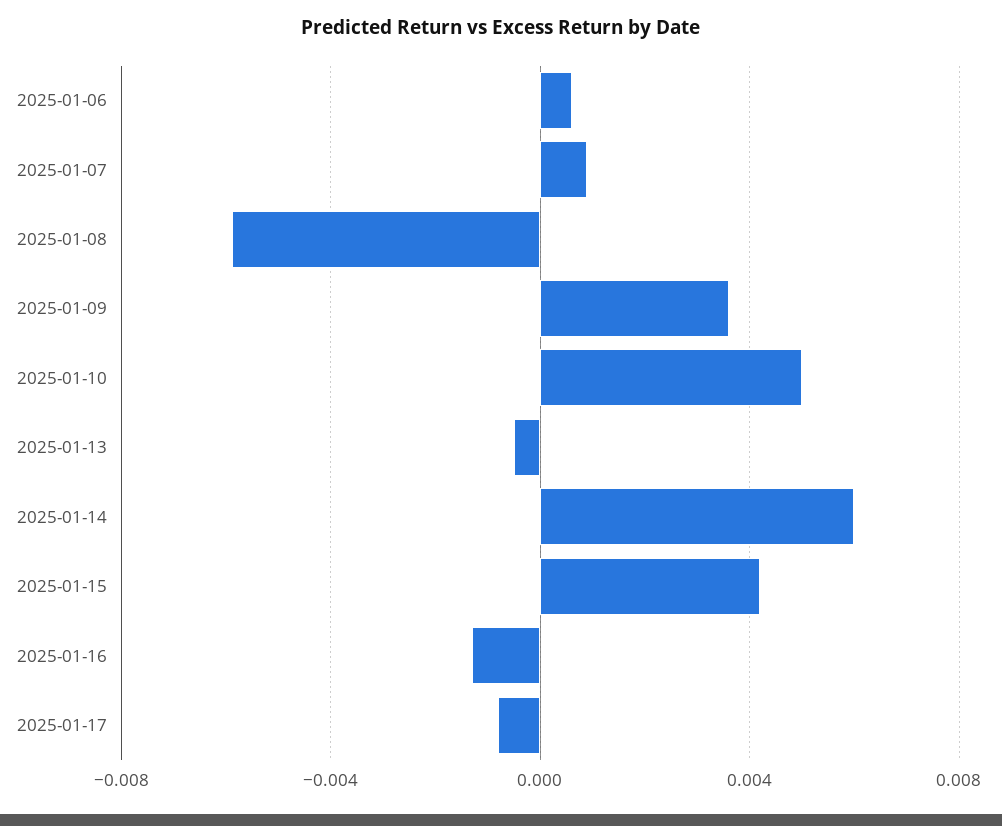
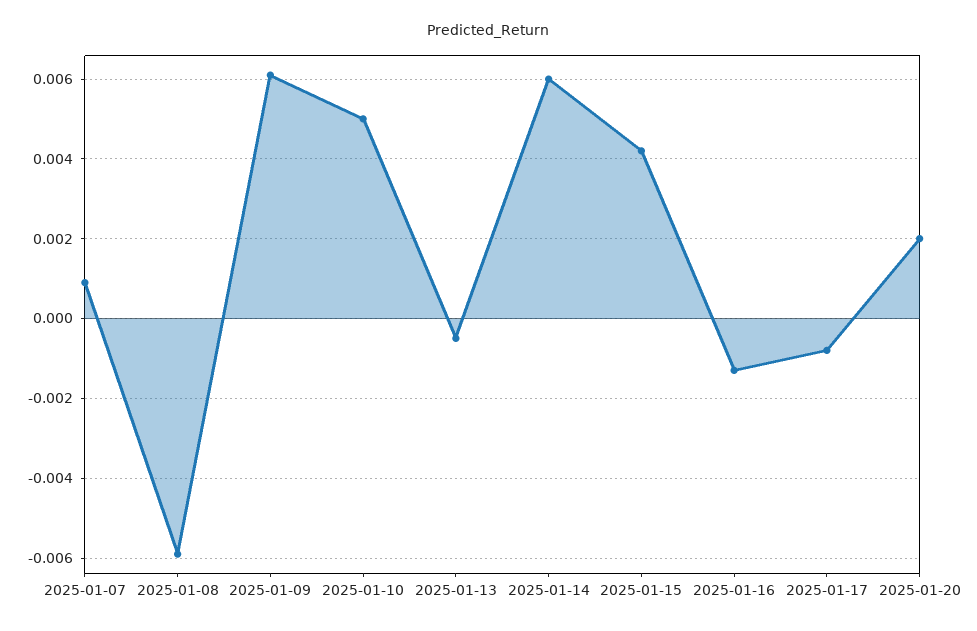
2025-01-06: 0.0005 -> none
2025-01-09: 0.0035 -> 0.006
2025-01-20: none -> 0.002

